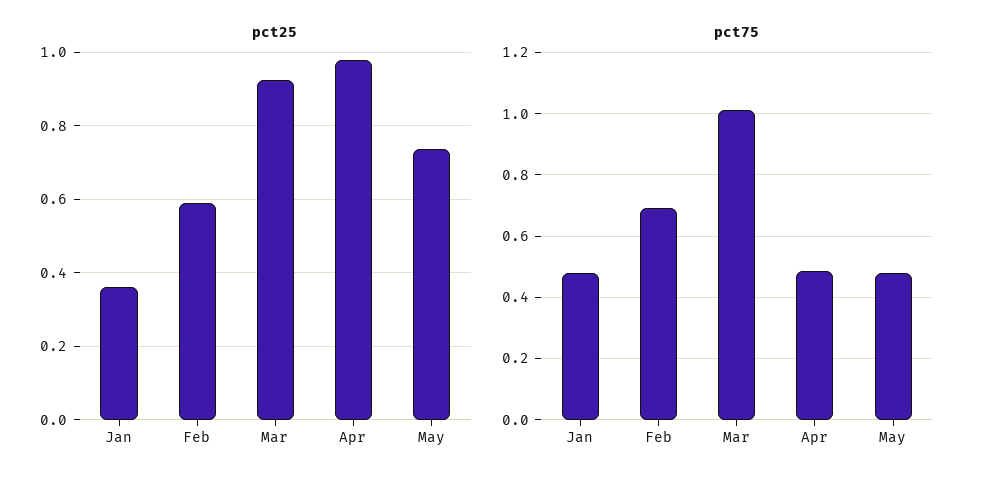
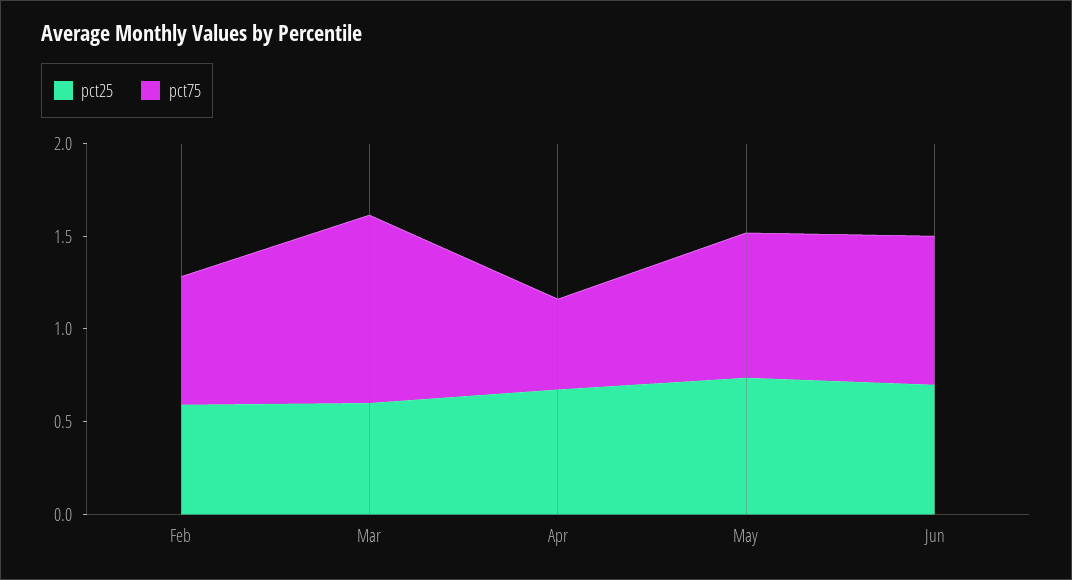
pct25, Jan: 0.36 -> none
pct25, Mar: 0.92 -> 0.6
pct25, Apr: 0.98 -> 0.7
pct75, Jan: 0.48 -> none
pct75, May: 0.48 -> 0.8
pct25, Jun: none -> 0.7
pct75, Jun: none -> 0.8

